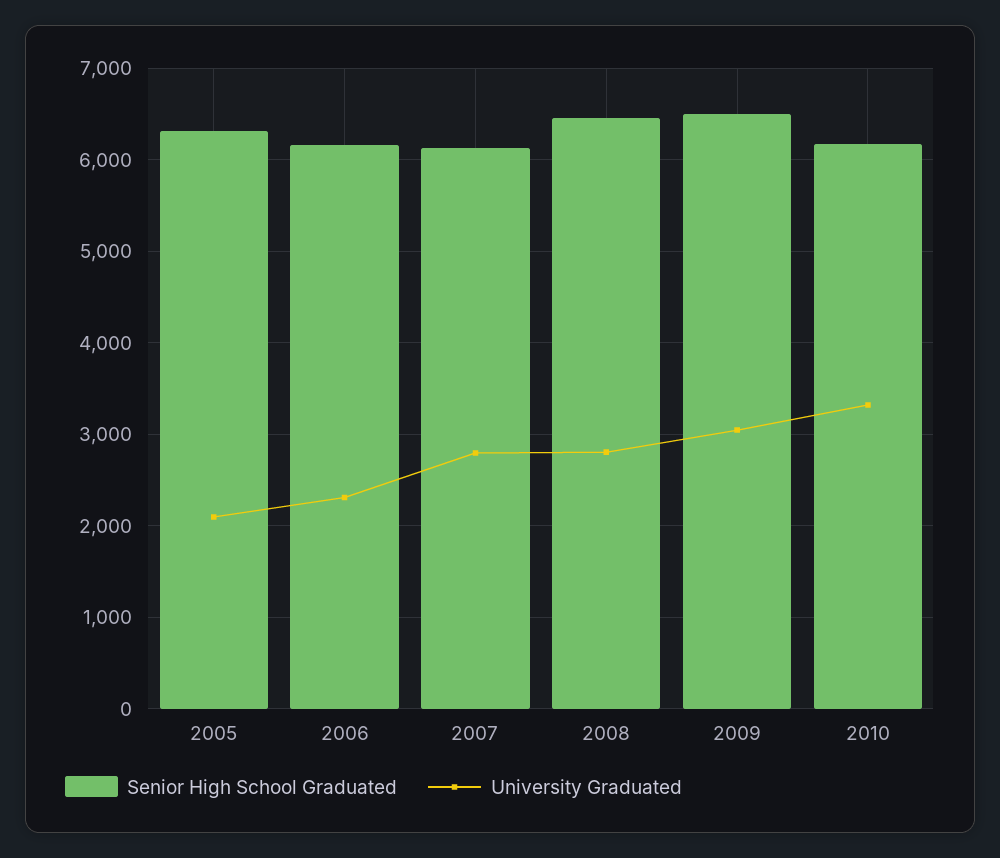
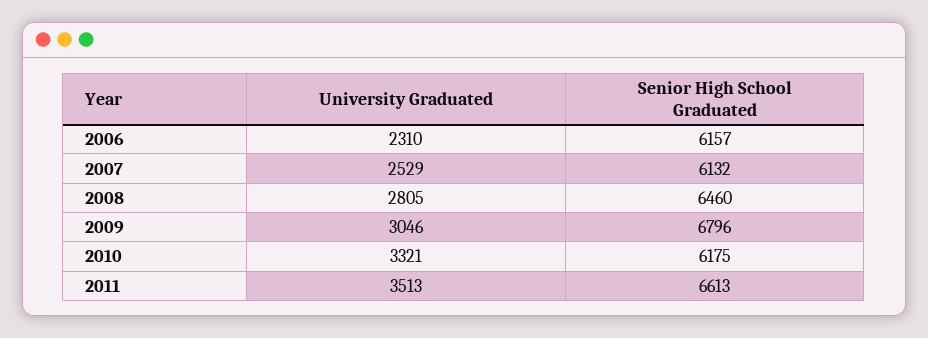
Senior High School Graduated, 2005: 6300 -> none
University Graduated, 2005: 2100 -> none
University Graduated, 2007: 2800 -> 2529
Senior High School Graduated, 2009: 6500 -> 6796
University Graduated, 2011: none -> 3513
Senior High School Graduated, 2011: none -> 6613

